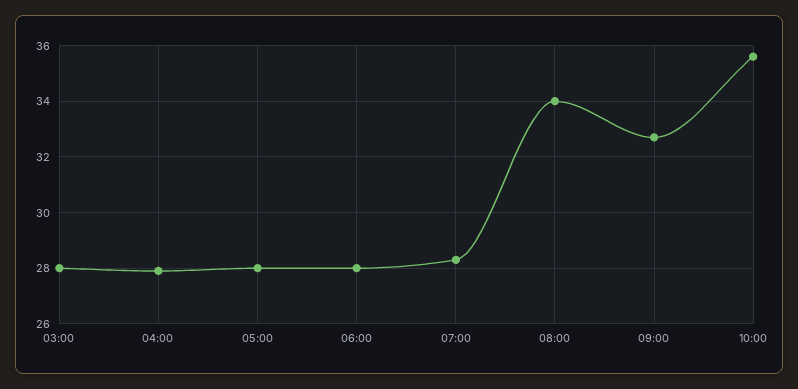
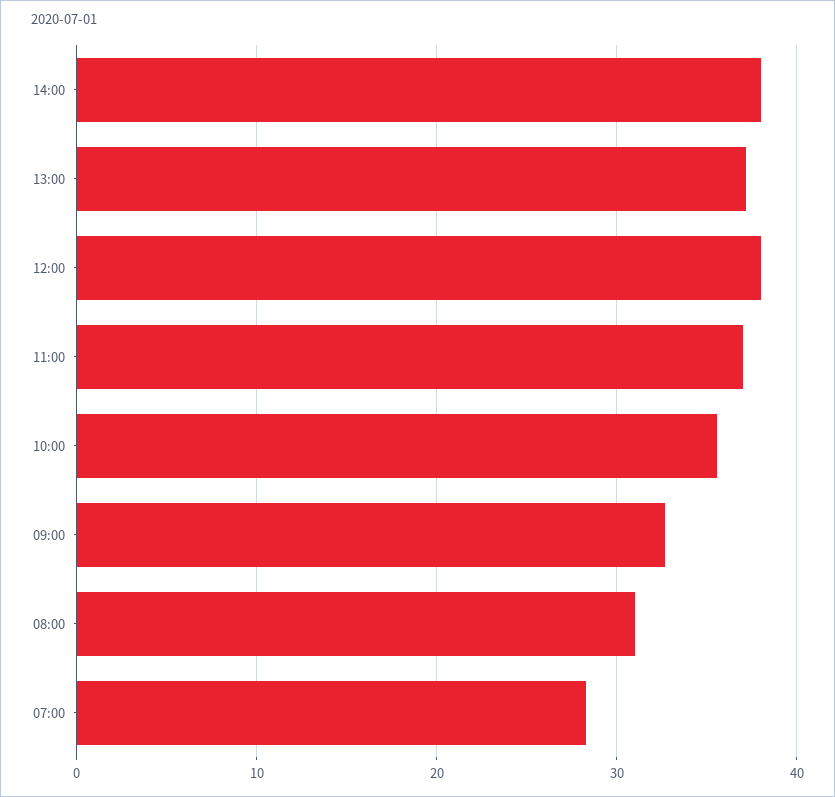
03:00: 28 -> none
04:00: 28 -> none
05:00: 28 -> none
06:00: 28 -> none
08:00: 34 -> 31
14:00: none -> 38
13:00: none -> 37
12:00: none -> 38
11:00: none -> 37

